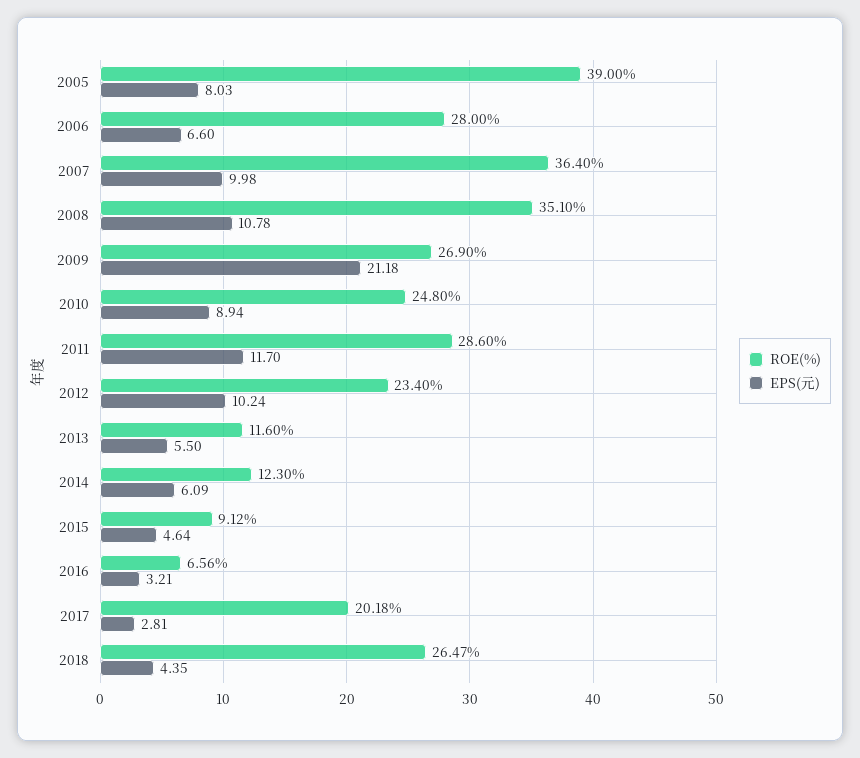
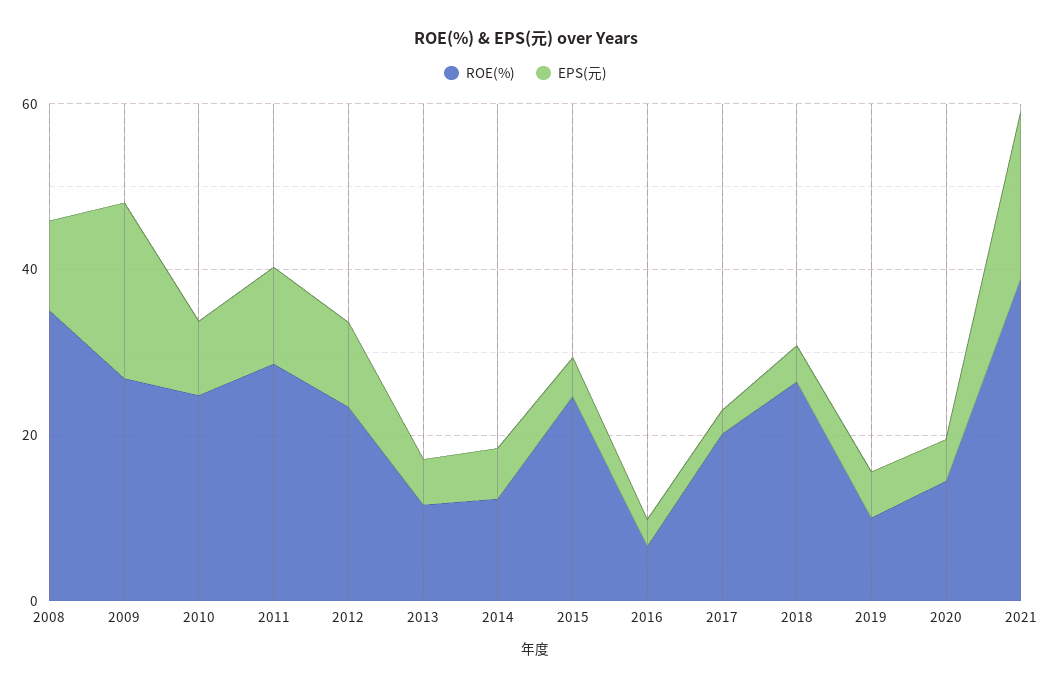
ROE(%), 2005: 39 -> none
EPS(元), 2005: 8.03 -> none
ROE(%), 2006: 28 -> none
EPS(元), 2006: 6.6 -> none
ROE(%), 2007: 36.4 -> none
EPS(元), 2007: 9.98 -> none
ROE(%), 2015: 9.12 -> 25
ROE(%), 2019: none -> 10
EPS(元), 2019: none -> 5
ROE(%), 2020: none -> 15
EPS(元), 2020: none -> 5
ROE(%), 2021: none -> 40
EPS(元), 2021: none -> 20

